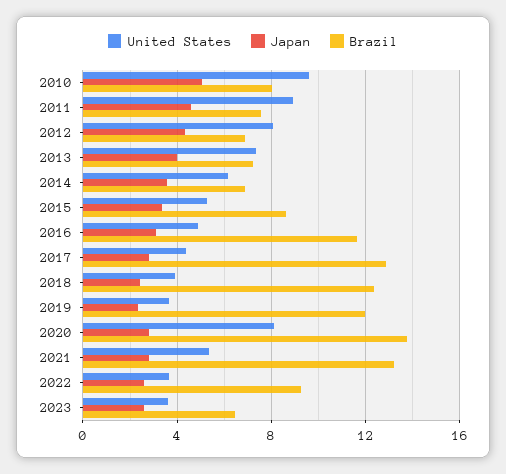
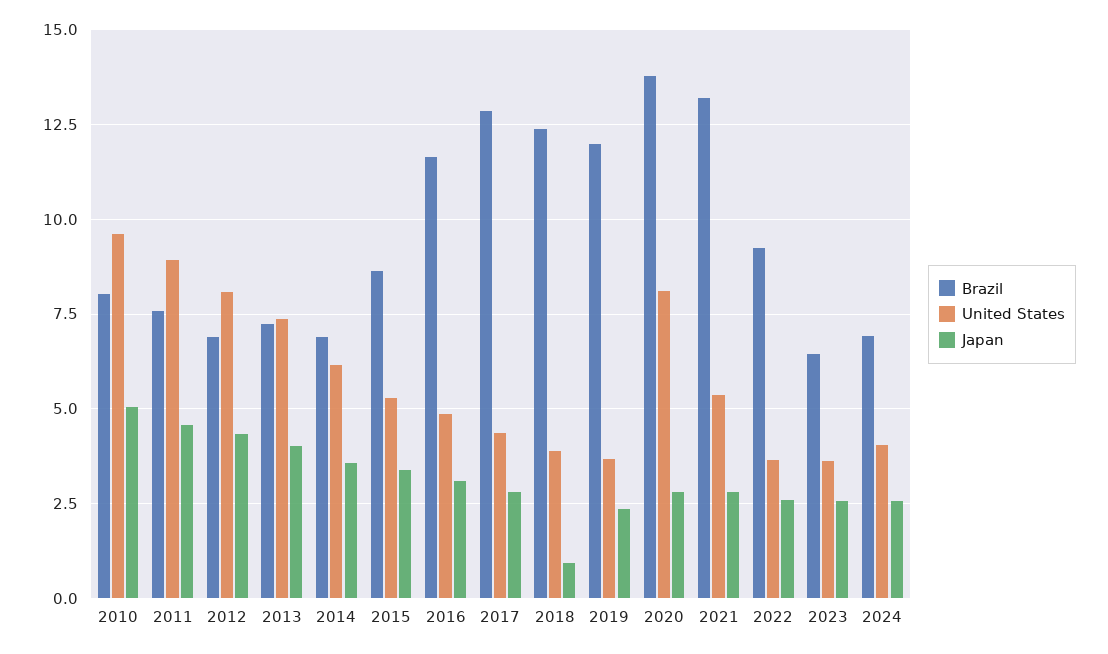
Japan, 2018: 2.5 -> 1
Brazil, 2024: none -> 7
United States, 2024: none -> 4
Japan, 2024: none -> 2.5

